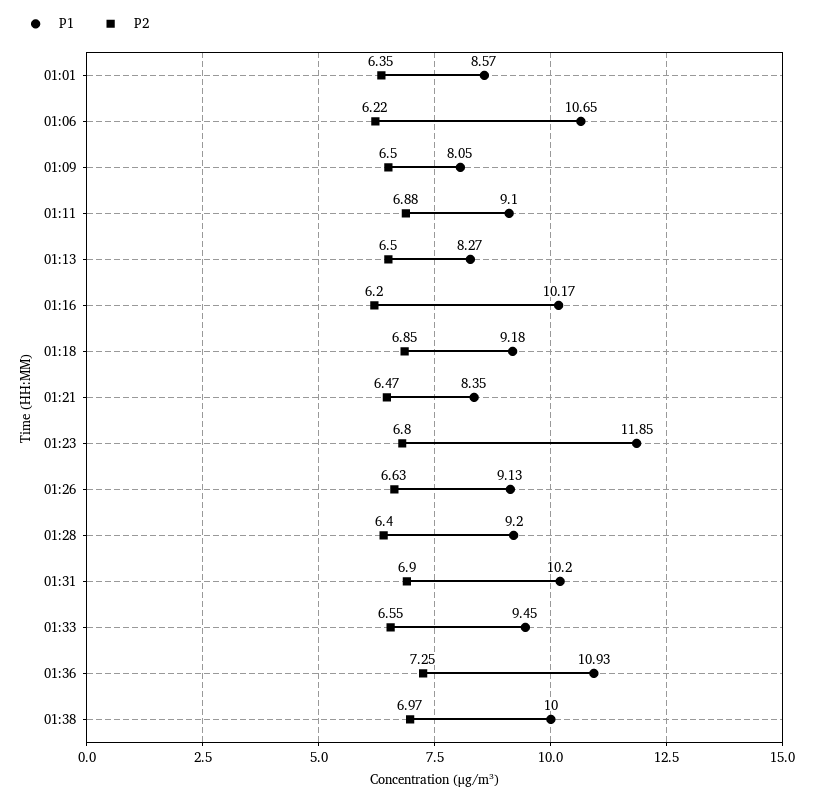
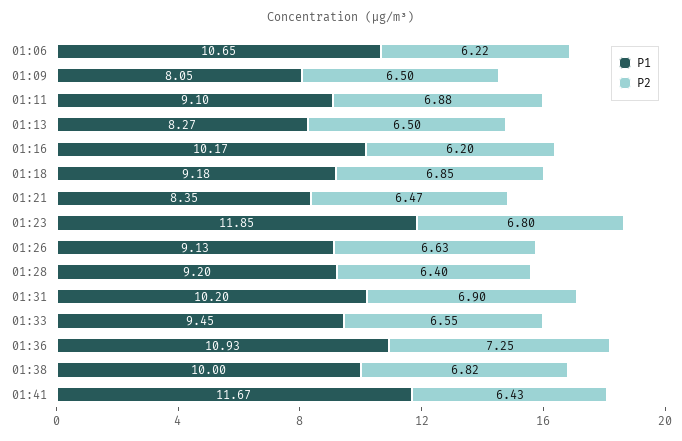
P1, 01:01: 8.57 -> none
P2, 01:01: 6.35 -> none
P2, 01:38: 6.97 -> 6.82
P1, 01:41: none -> 11.67
P2, 01:41: none -> 6.43

